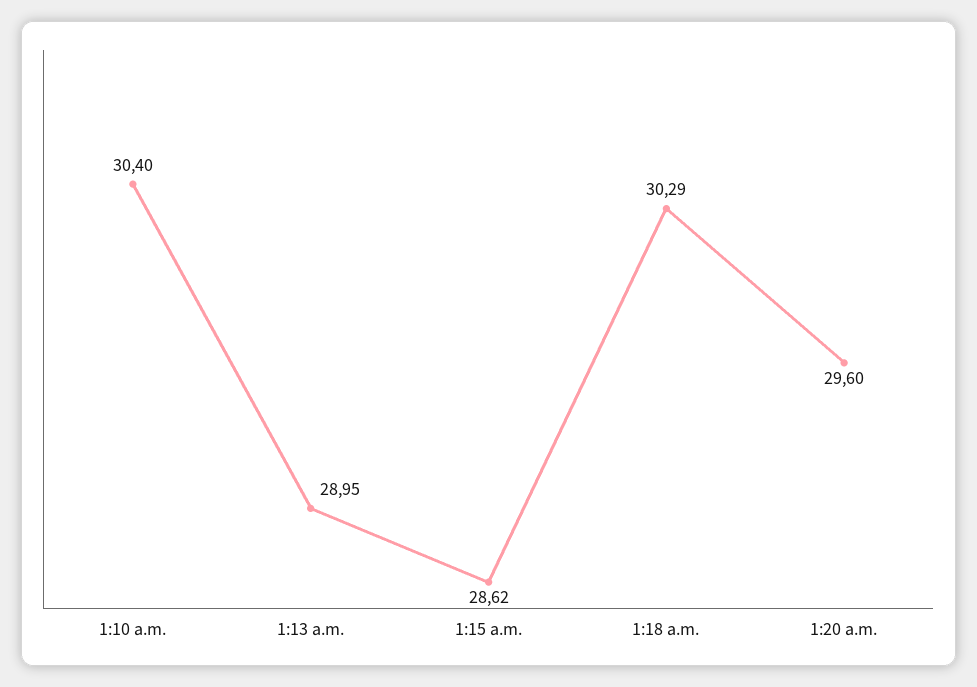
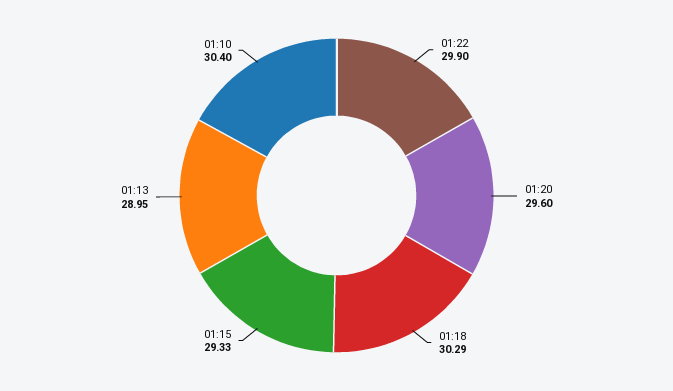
1:15 a.m.: 28.62 -> 29.33
01:22: none -> 29.9

